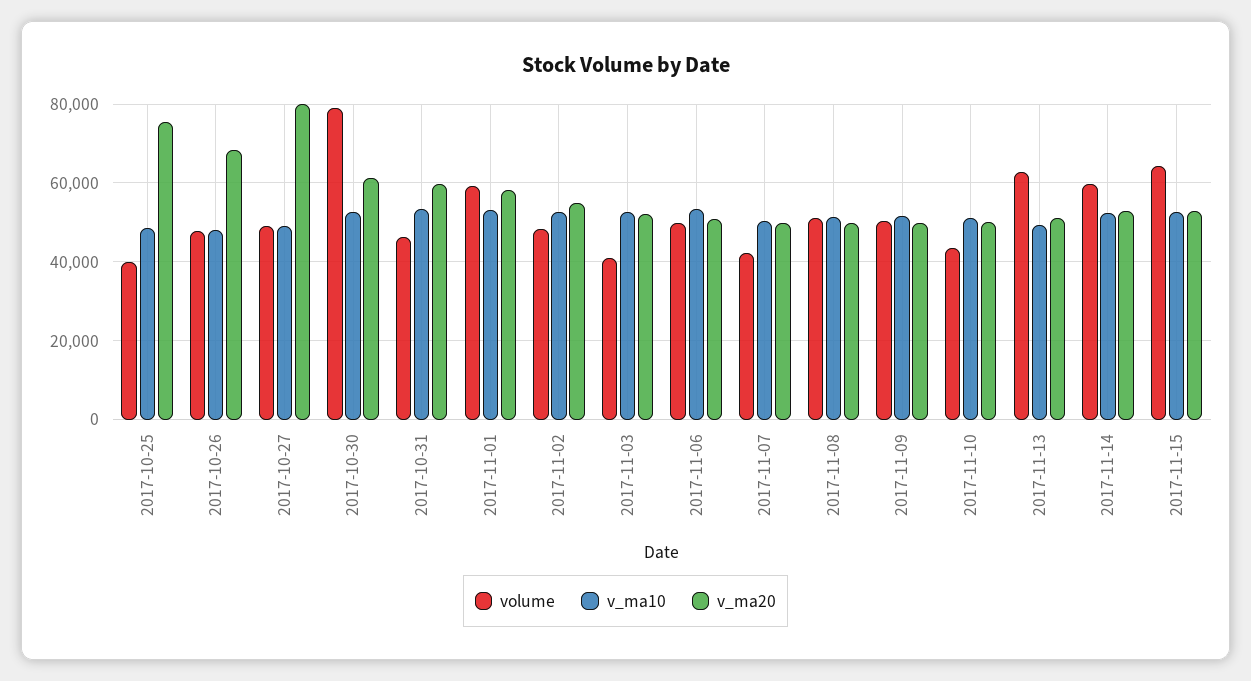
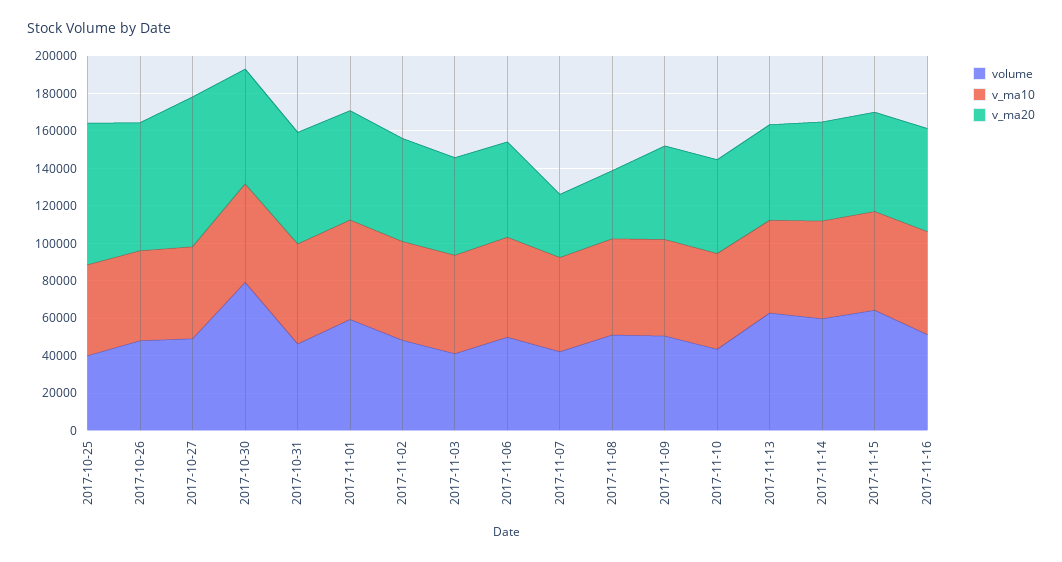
v_ma20, 2017-11-07: 50000 -> 35000
v_ma20, 2017-11-08: 50000 -> 35000
volume, 2017-11-16: none -> 50000
v_ma10, 2017-11-16: none -> 55000
v_ma20, 2017-11-16: none -> 55000

